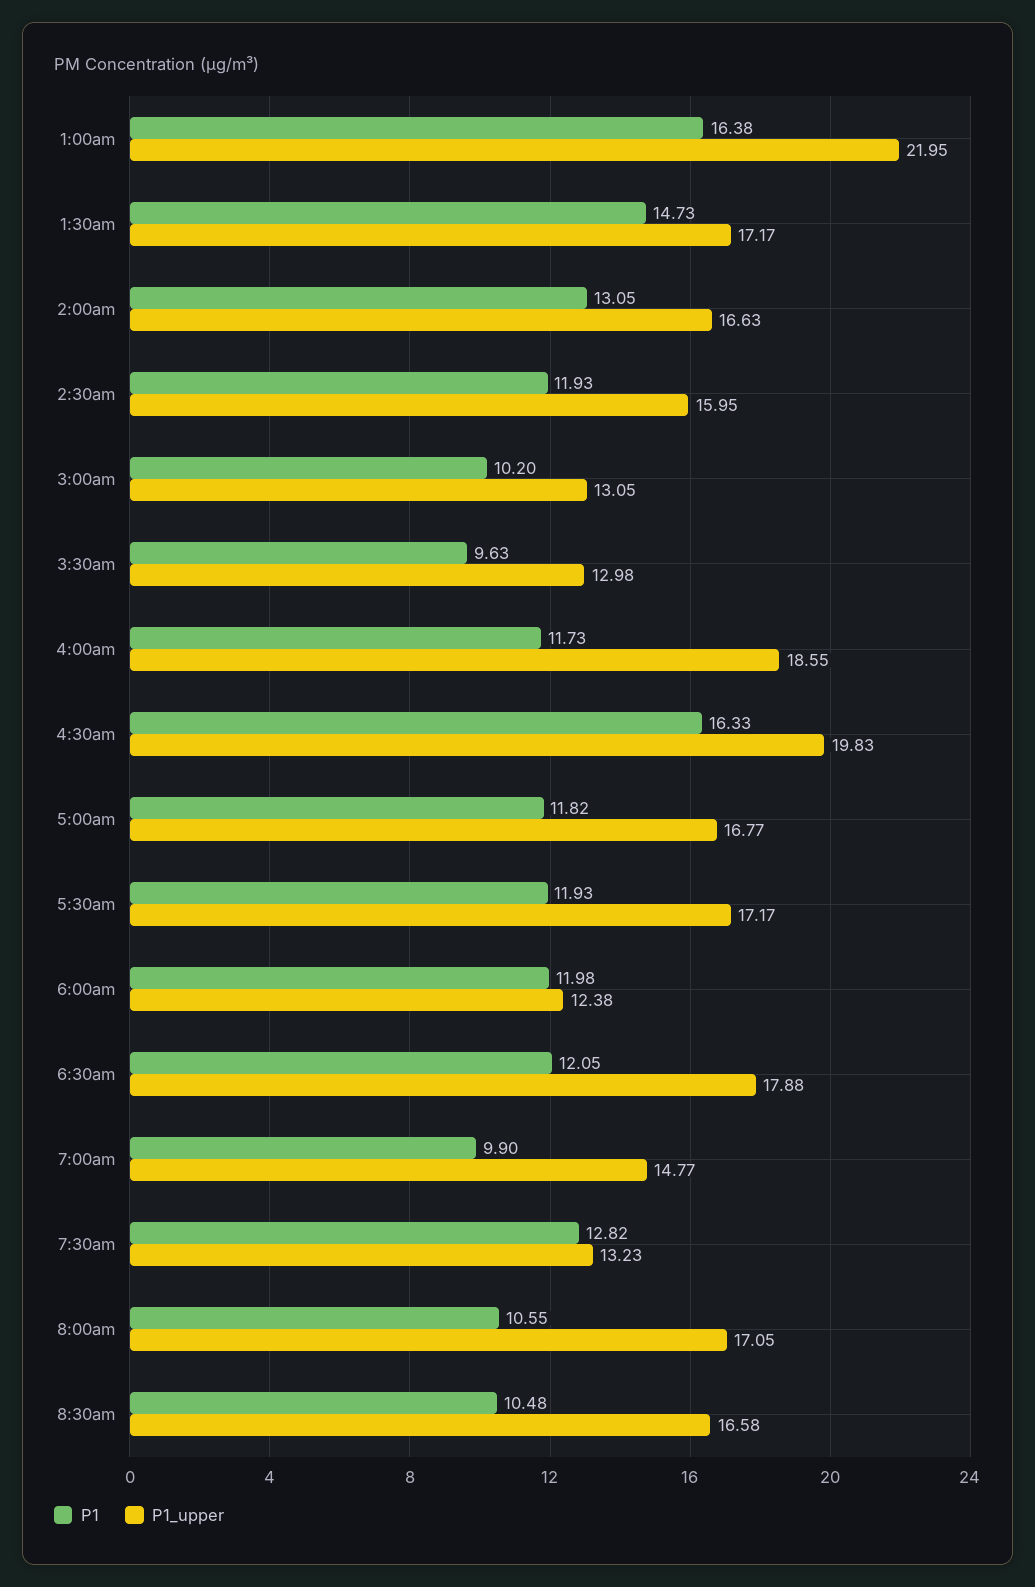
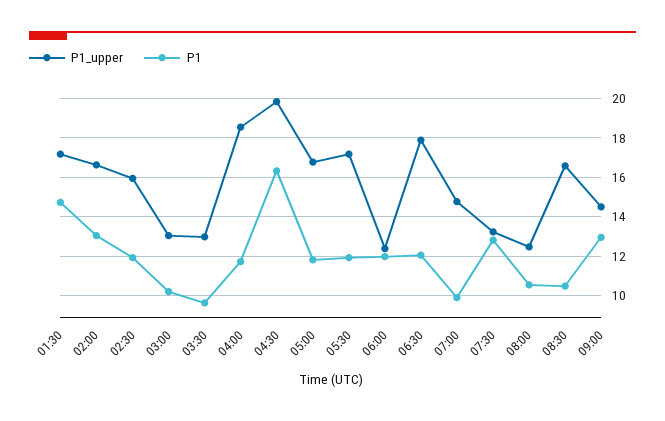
P1, 1:00am: 16.38 -> none
P1_upper, 1:00am: 21.95 -> none
P1_upper, 8:00am: 17.05 -> 12.5
P1_upper, 09:00: none -> 14.5
P1, 09:00: none -> 13

